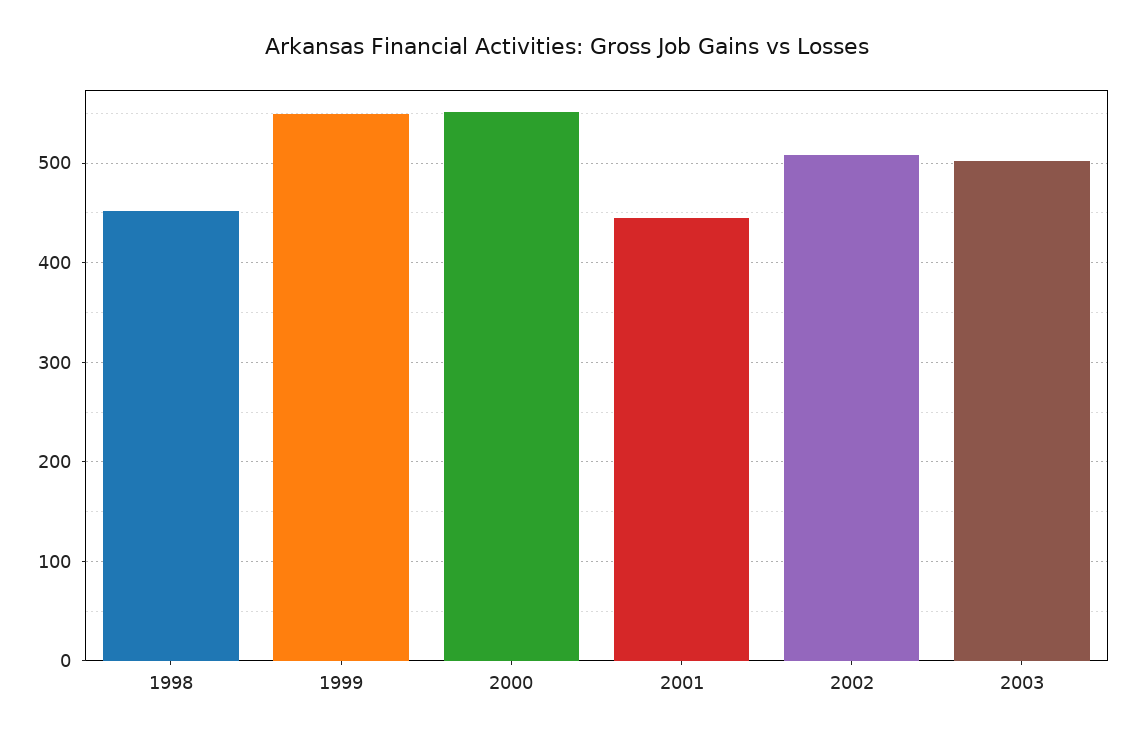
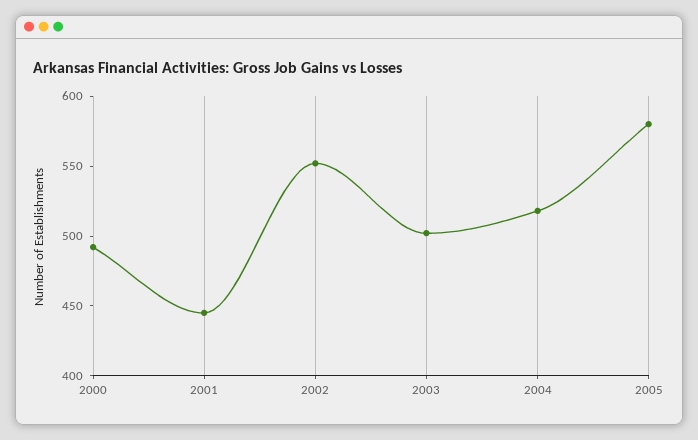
1998: 450 -> none
1999: 550 -> none
2000: 550 -> 490
2002: 510 -> 550
2004: none -> 520
2005: none -> 580

